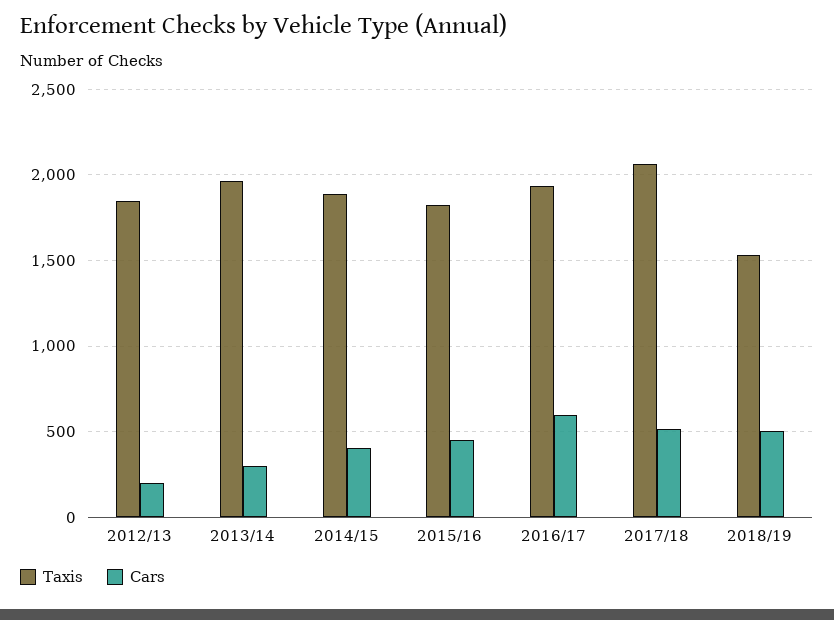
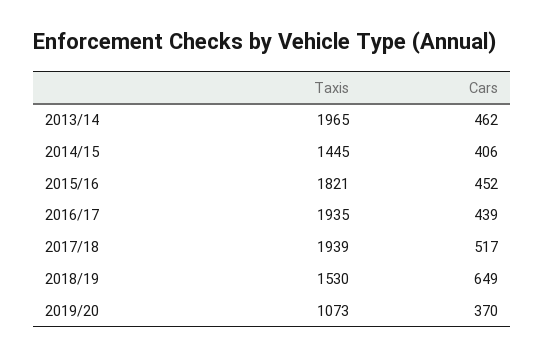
Taxis, 2012/13: 1850 -> none
Cars, 2012/13: 200 -> none
Cars, 2013/14: 300 -> 462
Taxis, 2014/15: 1900 -> 1445
Cars, 2016/17: 600 -> 439
Taxis, 2017/18: 2050 -> 1939
Cars, 2018/19: 500 -> 649
Taxis, 2019/20: none -> 1073
Cars, 2019/20: none -> 370

